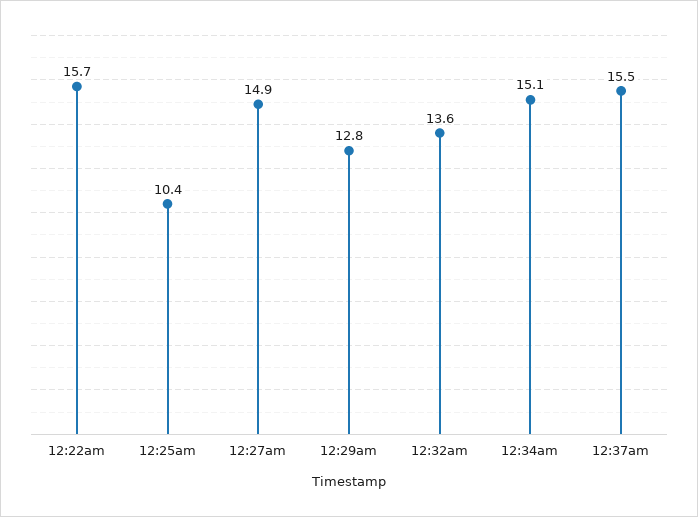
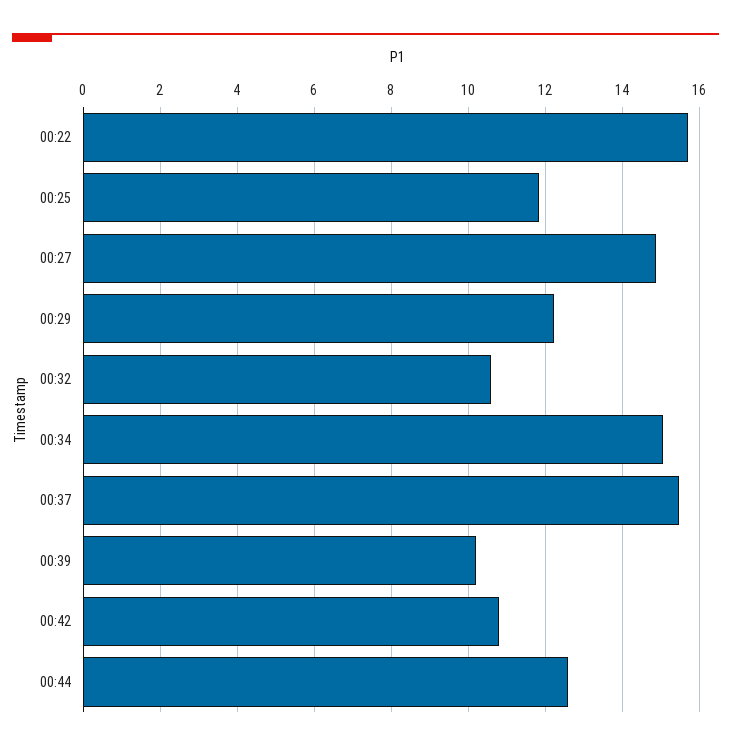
12:25am: 10.4 -> 11.8
12:29am: 12.8 -> 12.2
12:32am: 13.6 -> 10.6
00:39: none -> 10.2
00:42: none -> 10.8
00:44: none -> 12.6

